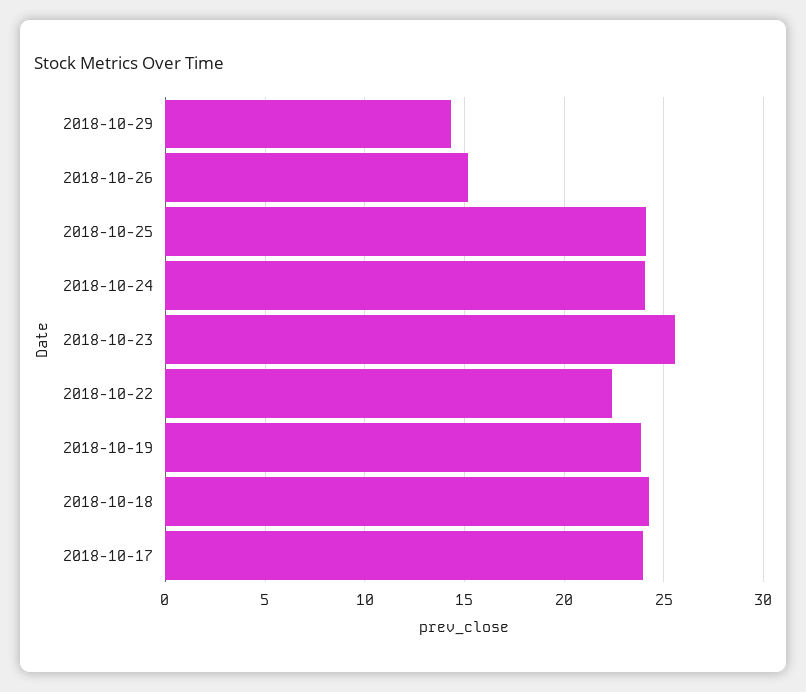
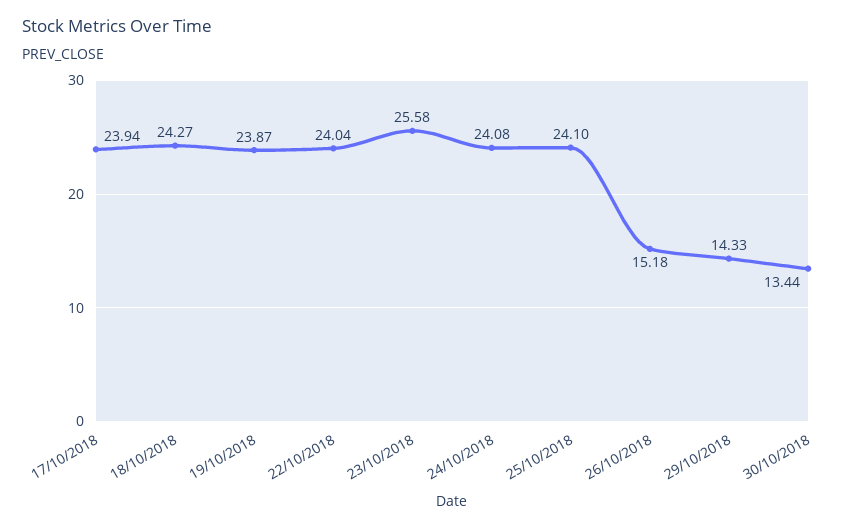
2018-10-22: 22.5 -> 24.04
30/10/2018: none -> 13.44

